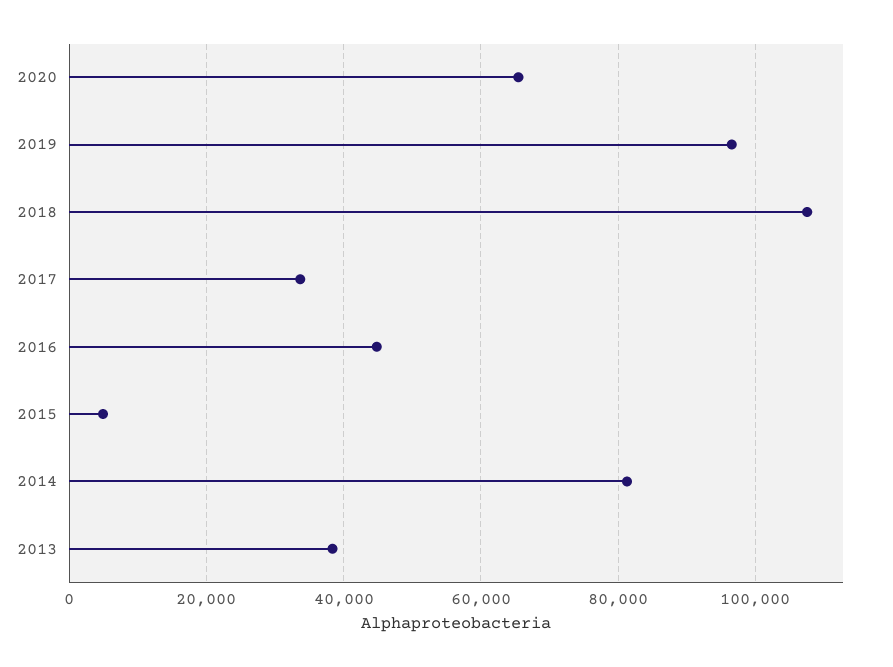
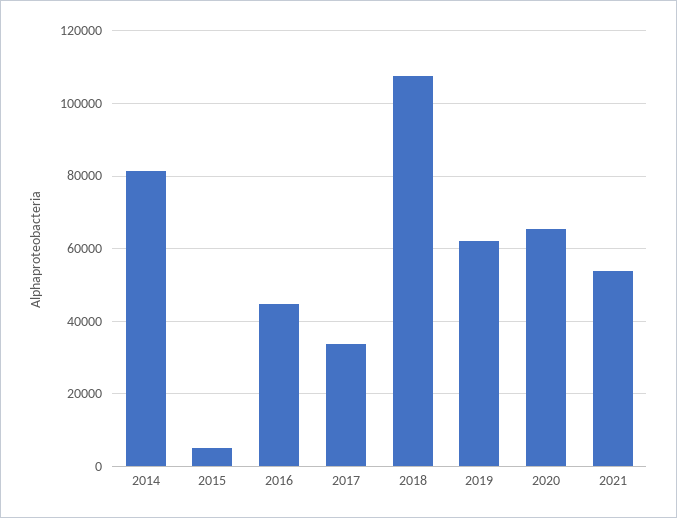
2019: 96000 -> 62000
2013: 38000 -> none
2021: none -> 54000

